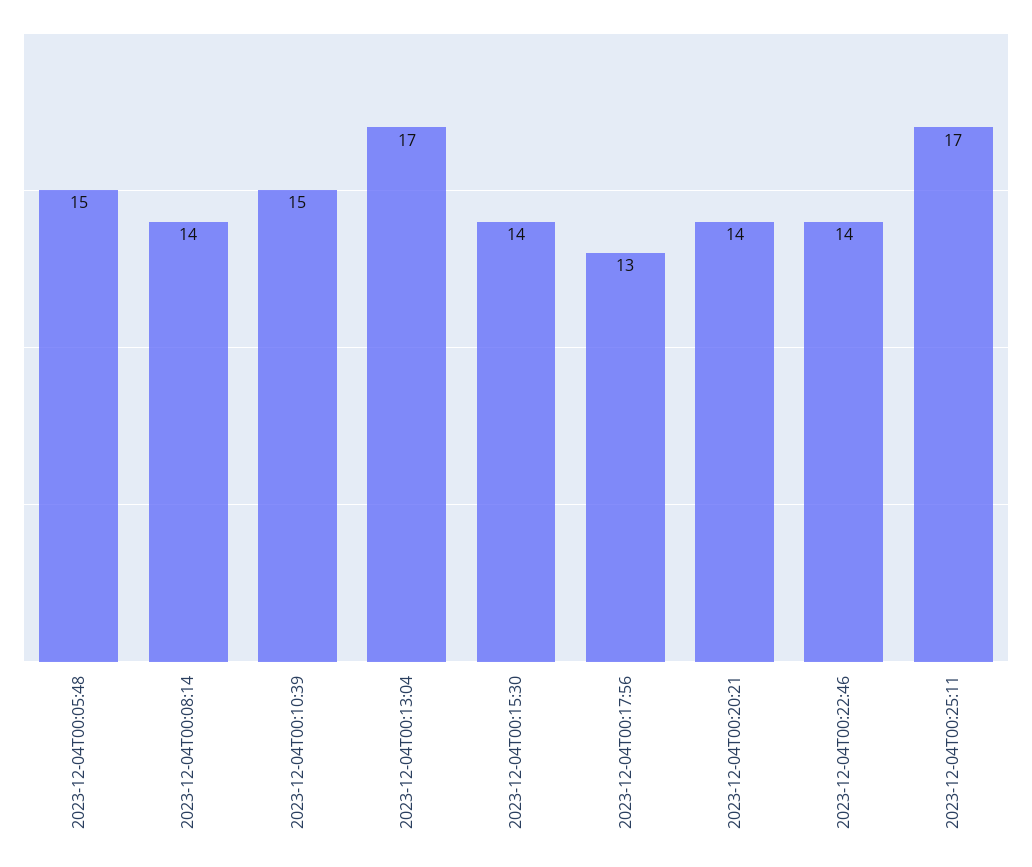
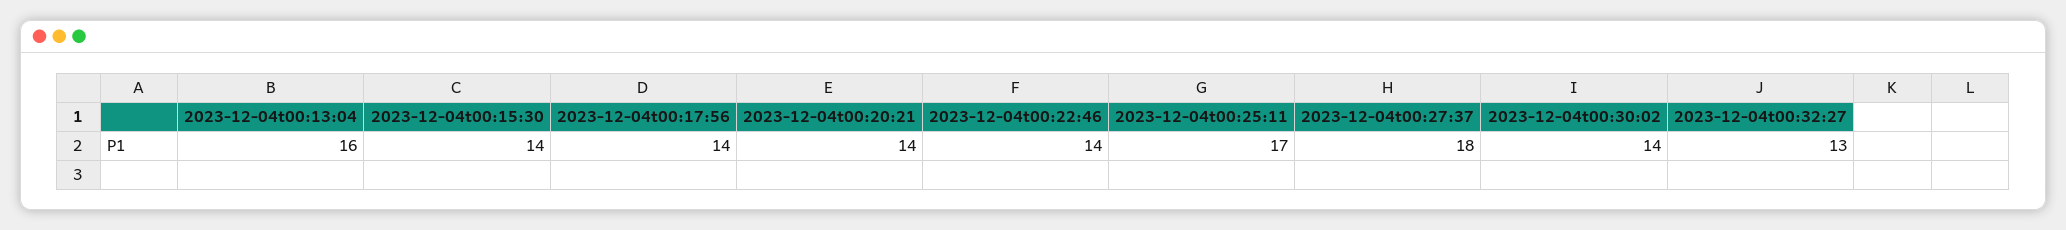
2023-12-04T00:05:48: 15 -> none
2023-12-04T00:08:14: 14 -> none
2023-12-04T00:10:39: 15 -> none
2023-12-04T00:13:04: 17 -> 16
2023-12-04T00:17:56: 13 -> 14
2023-12-04t00:27:37: none -> 18
2023-12-04t00:30:02: none -> 14
2023-12-04t00:32:27: none -> 13

